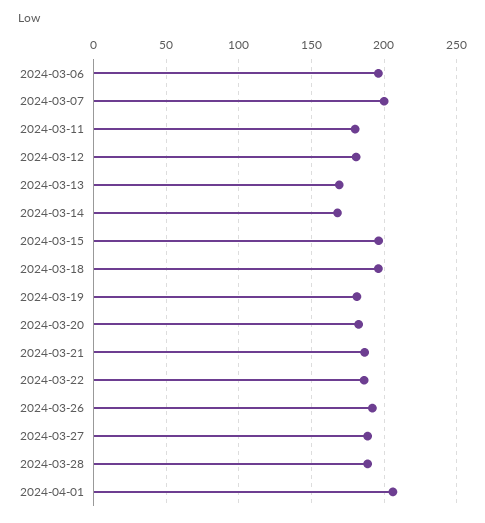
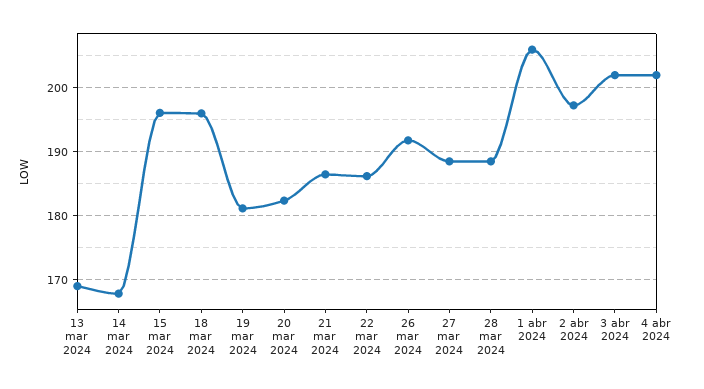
2024-03-06: 195 -> none
2024-03-07: 200 -> none
2024-03-11: 180 -> none
2024-03-12: 180 -> none
2 abr 2024: none -> 197
3 abr 2024: none -> 202
4 abr 2024: none -> 202

